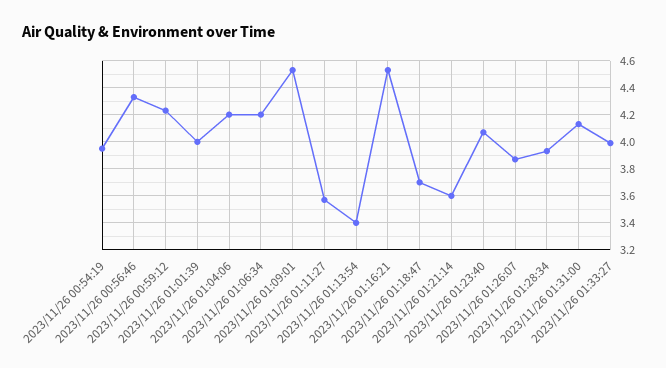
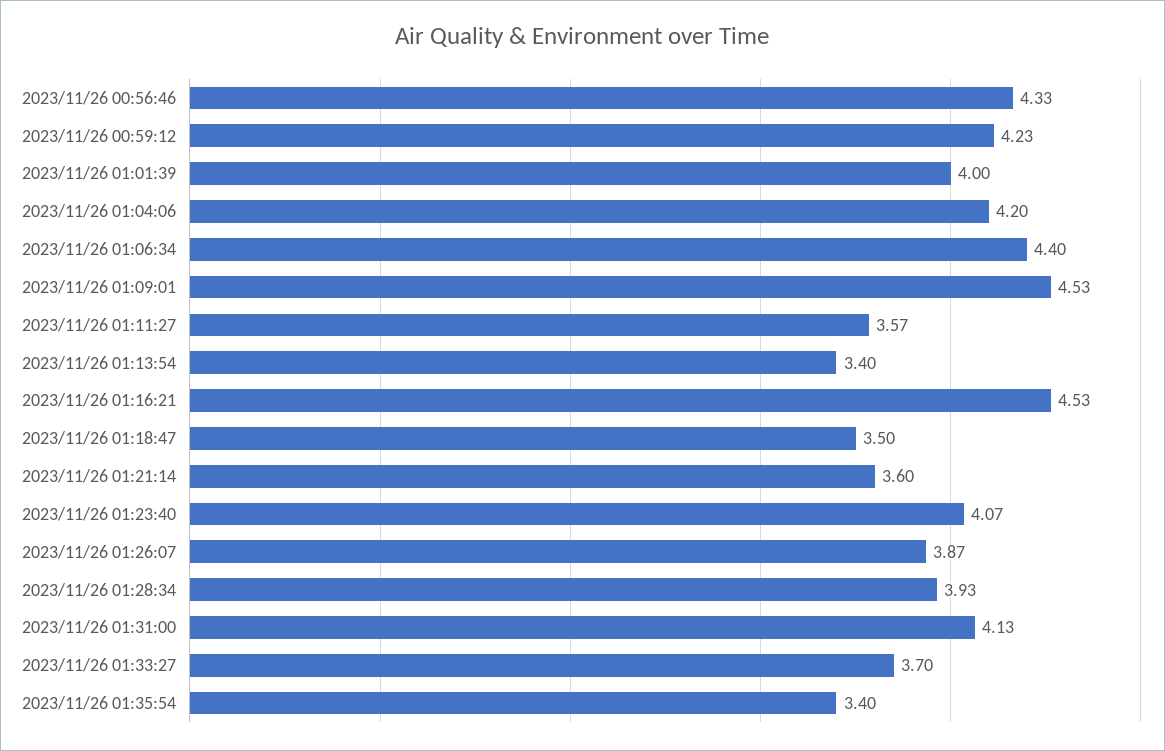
2023/11/26 00:54:19: 3.95 -> none
2023/11/26 01:06:34: 4.2 -> 4.4
2023/11/26 01:18:47: 3.7 -> 3.5
2023/11/26 01:33:27: 4 -> 3.7
2023/11/26 01:35:54: none -> 3.4

